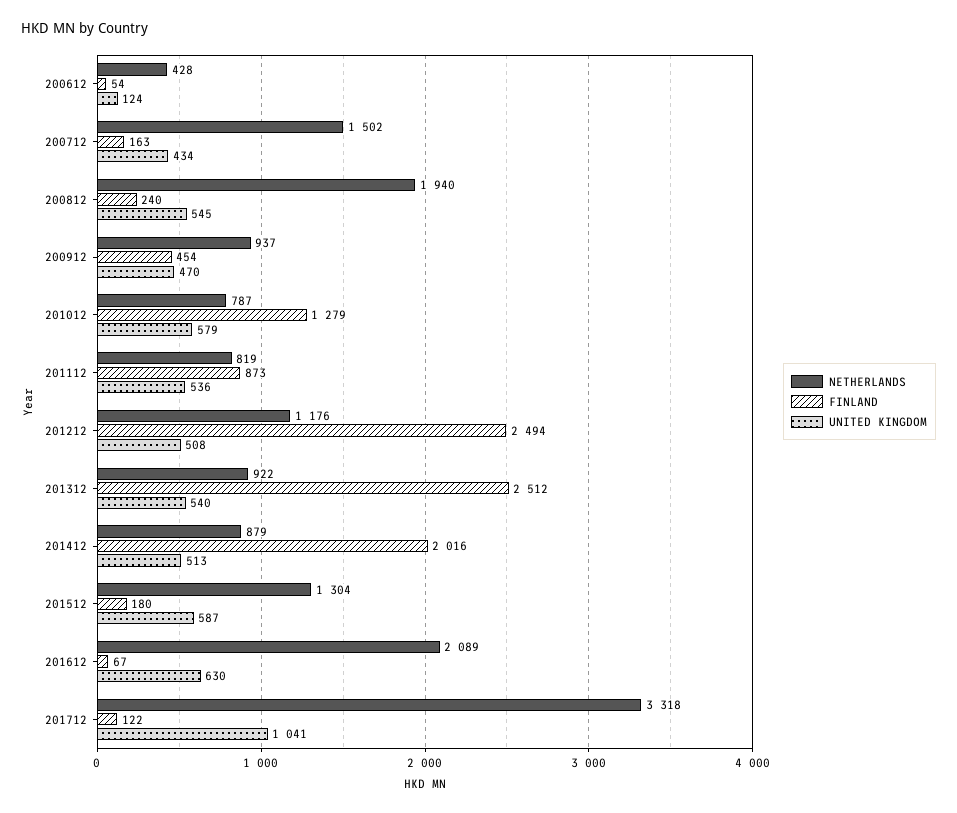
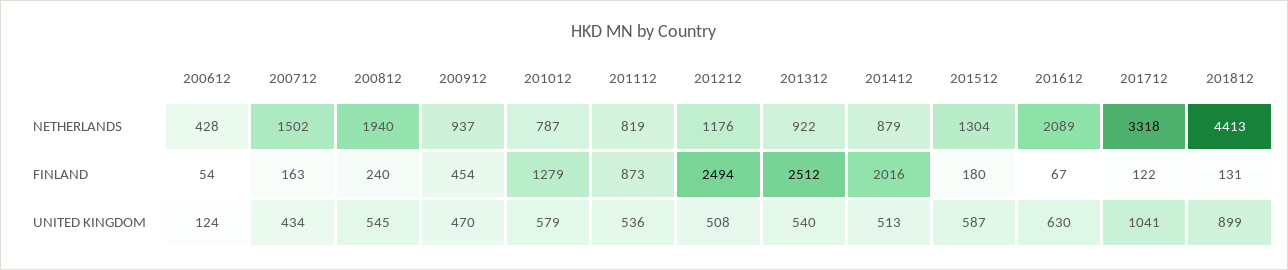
NETHERLANDS, 201812: none -> 4413
FINLAND, 201812: none -> 131
UNITED KINGDOM, 201812: none -> 899

